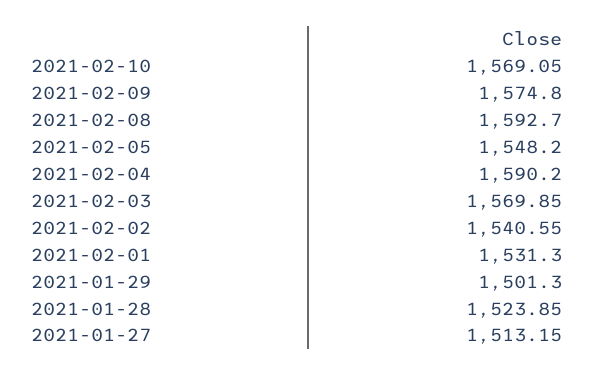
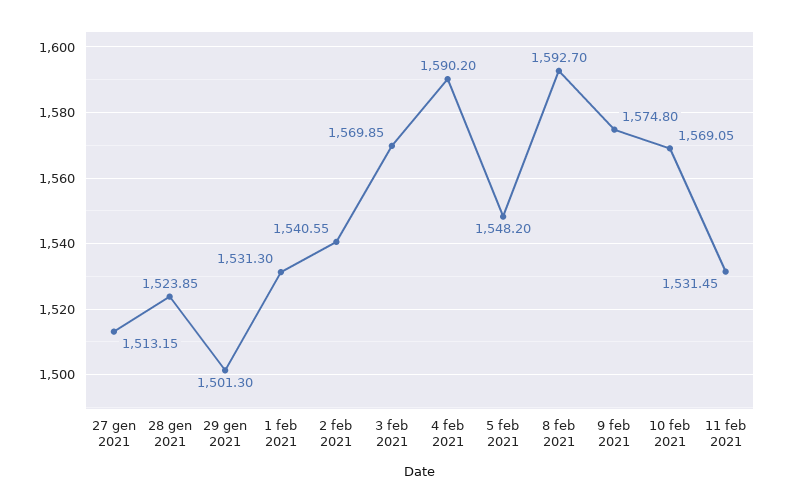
11 feb 2021: none -> 1531.45

